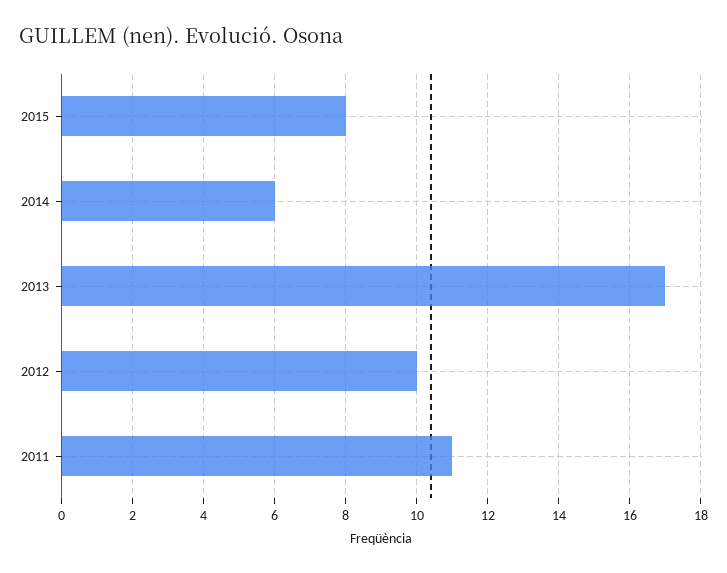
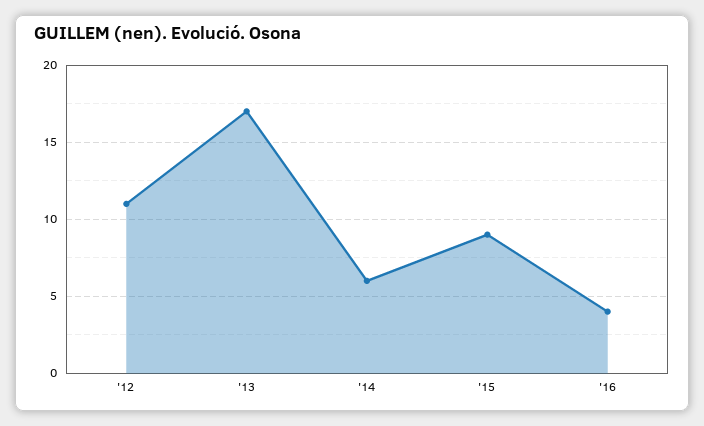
2015: 8 -> 9
2012: 10 -> 11
2011: 11 -> none
'16: none -> 4

